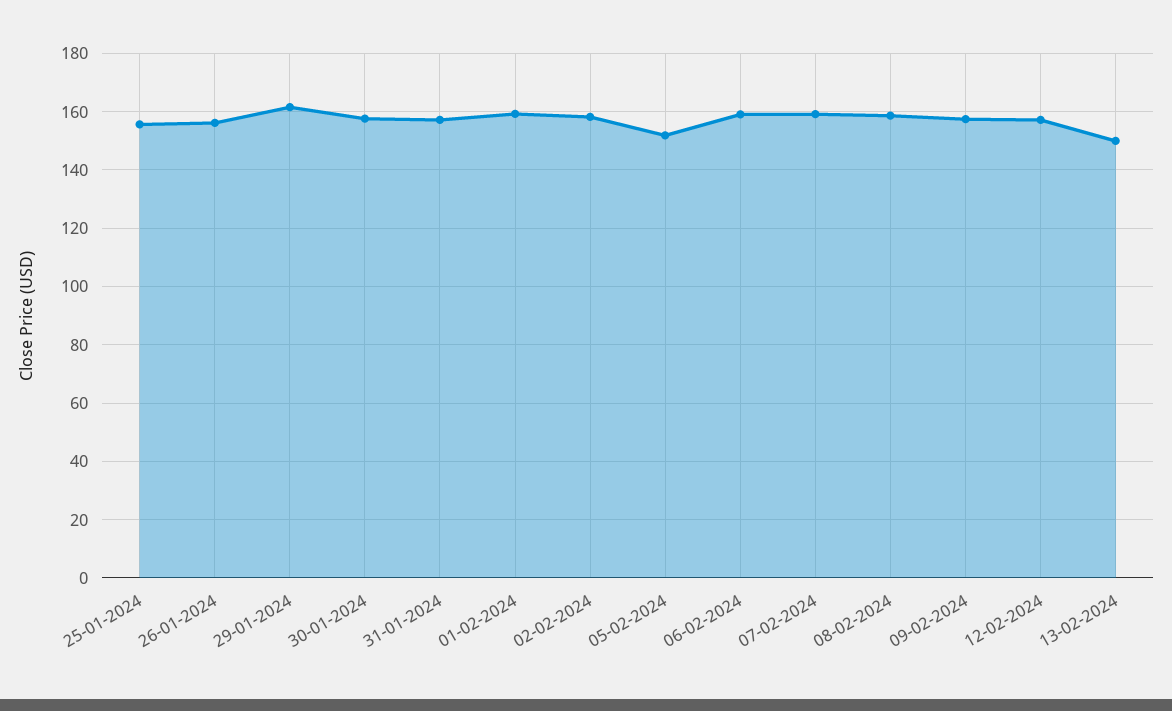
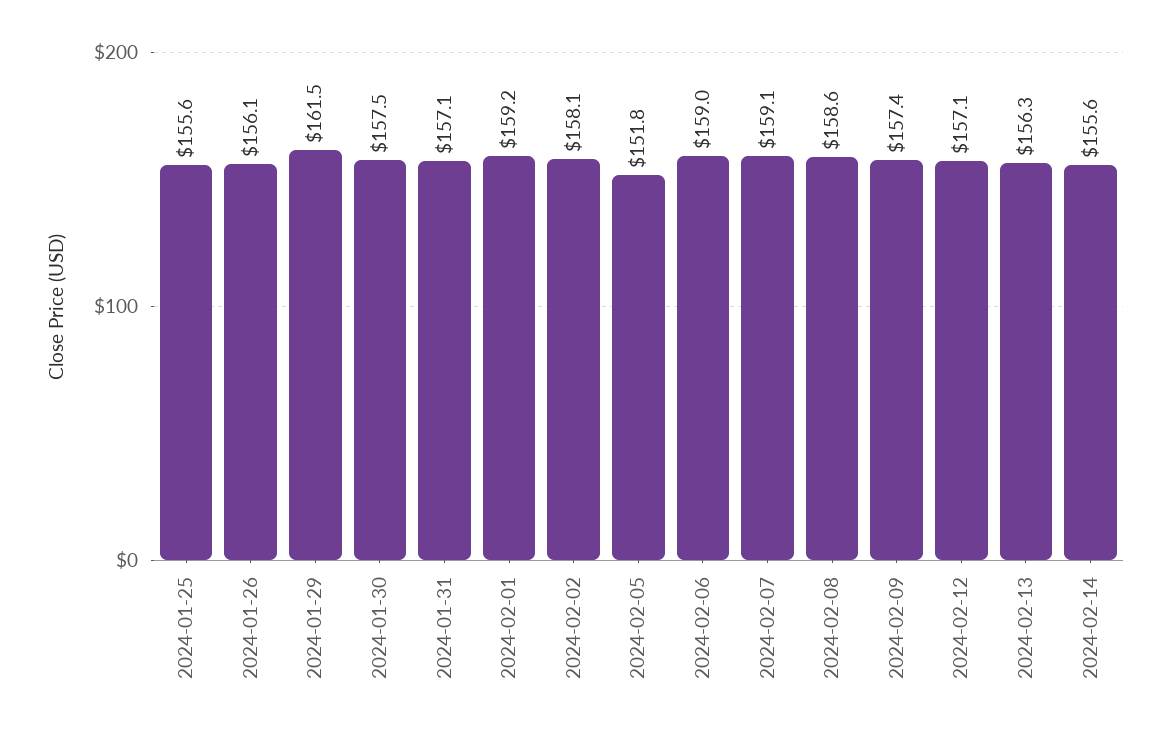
13-02-2024: 150 -> 156.3
2024-02-14: none -> 155.6

